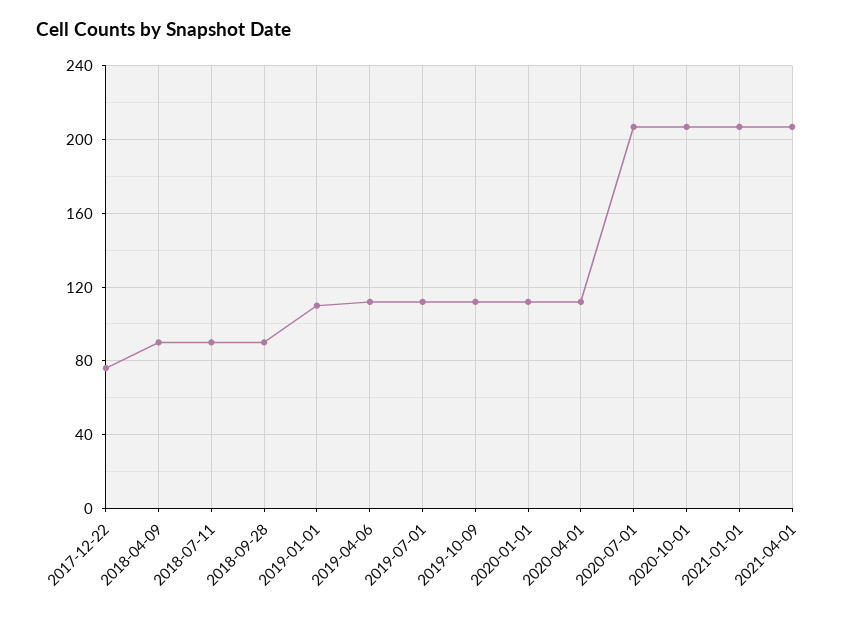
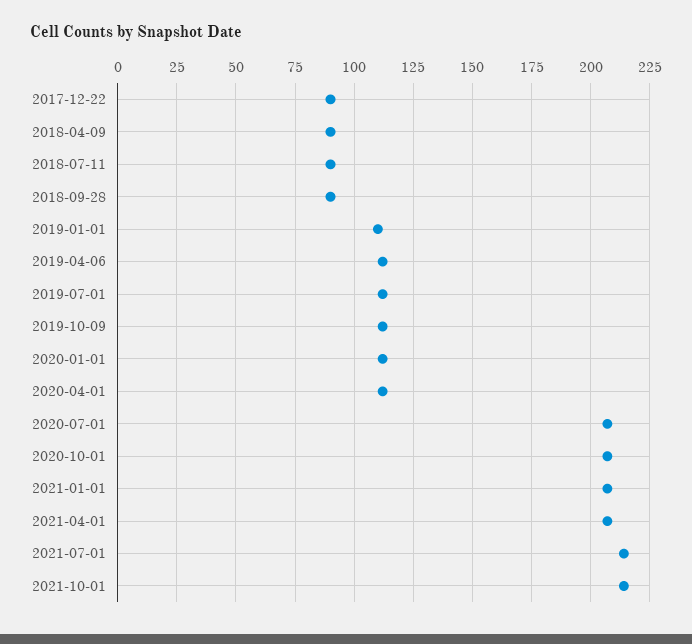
2017-12-22: 75 -> 90
2021-07-01: none -> 215
2021-10-01: none -> 215

